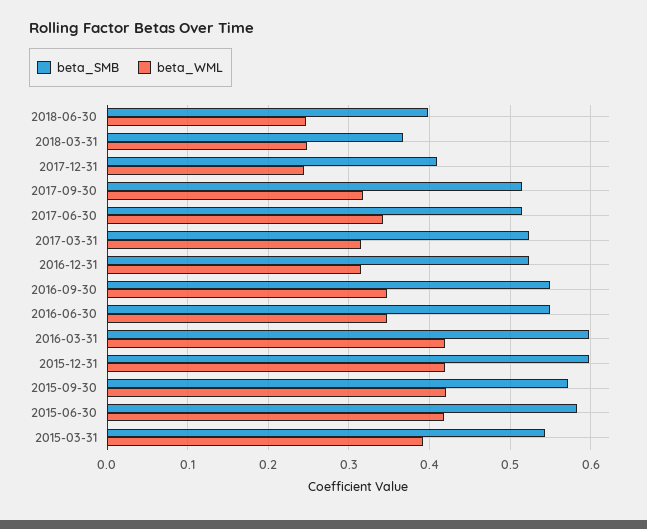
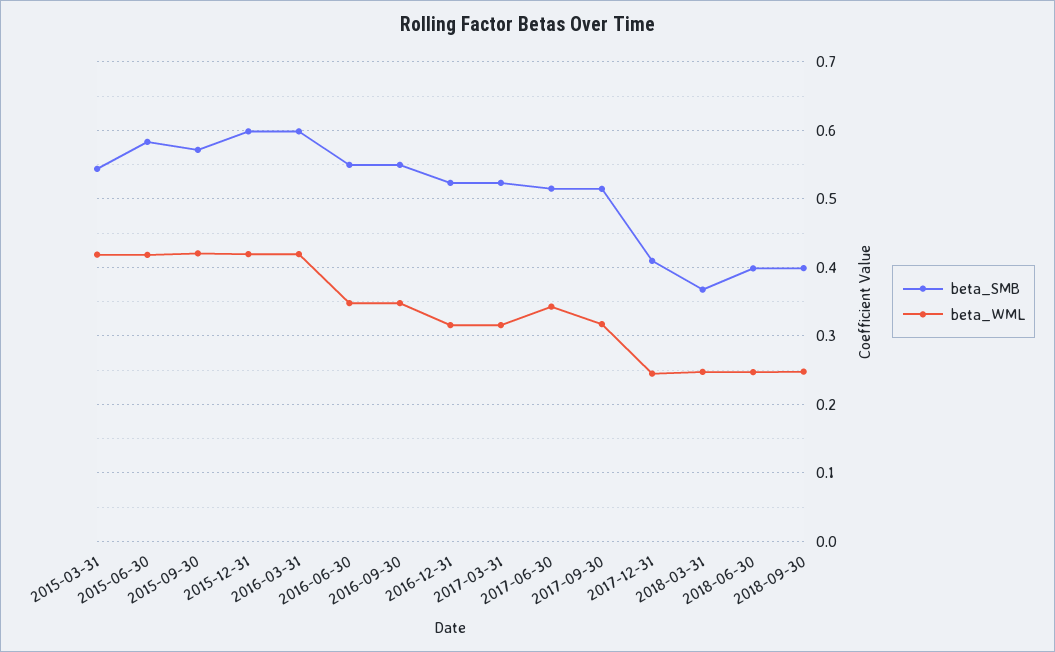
beta_WML, 2015-03-31: 0.39 -> 0.42
beta_SMB, 2018-09-30: none -> 0.4
beta_WML, 2018-09-30: none -> 0.25

